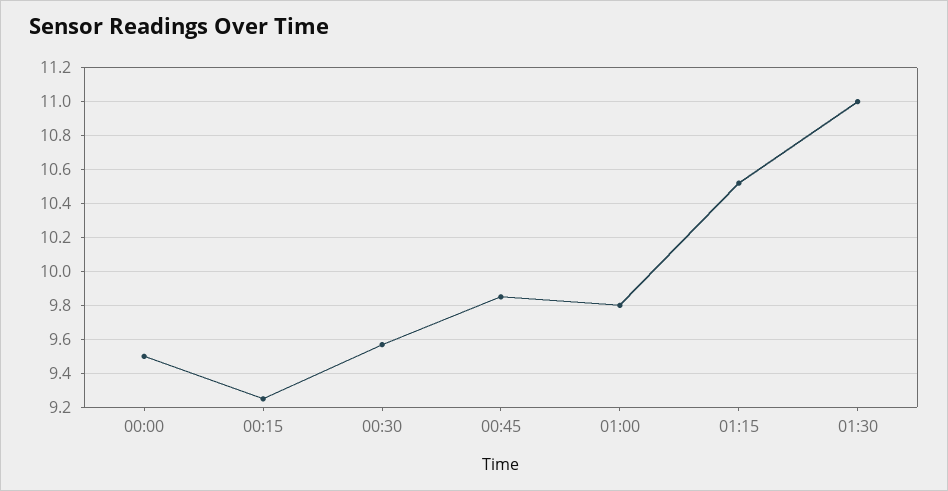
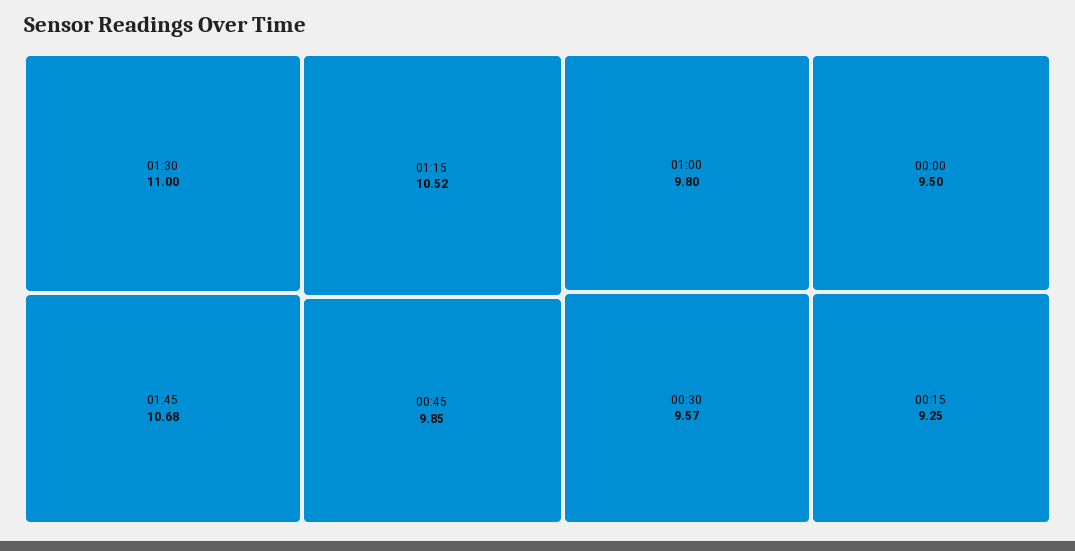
01:45: none -> 10.68

